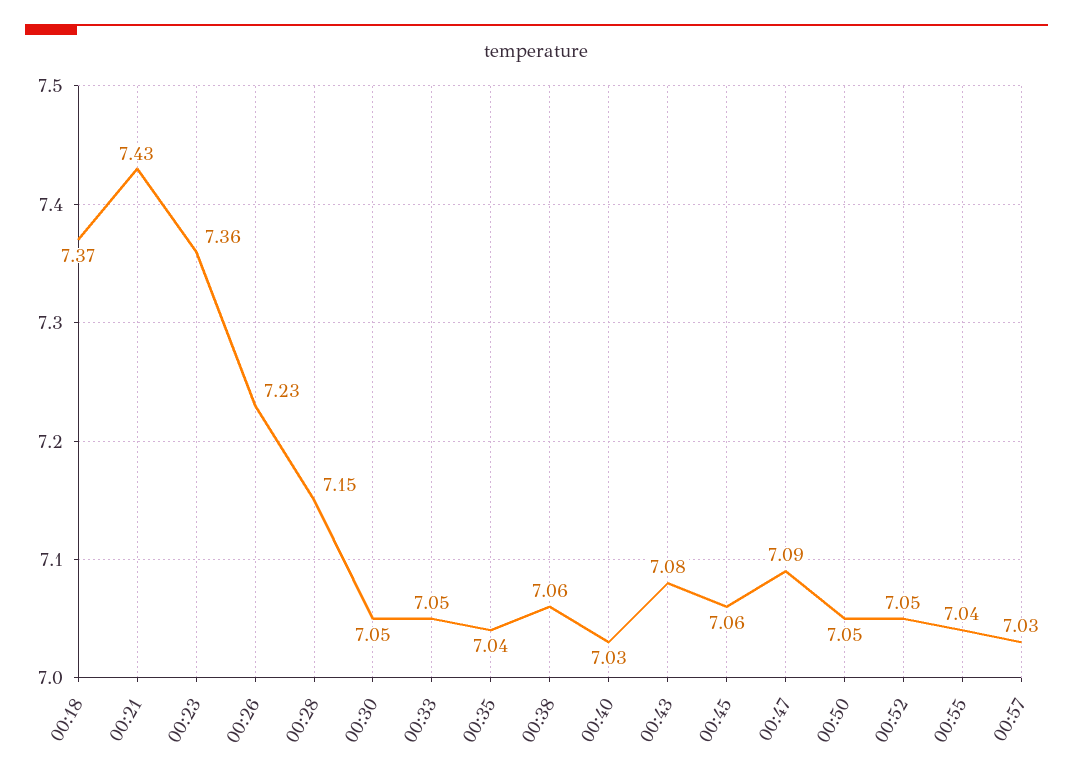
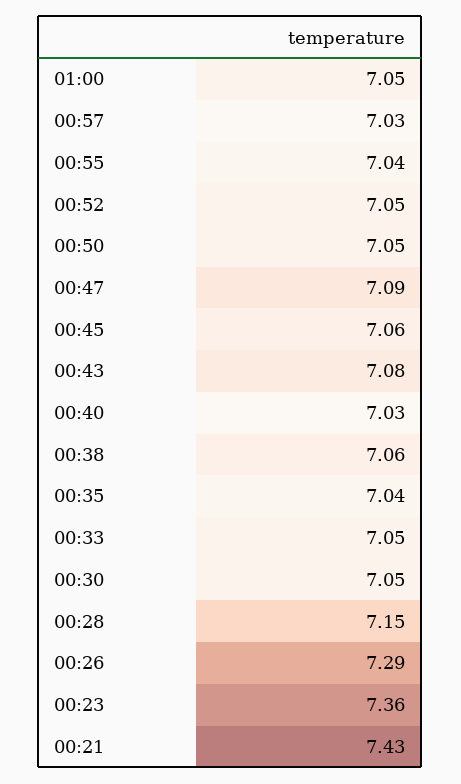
00:18: 7.37 -> none
00:26: 7.23 -> 7.29
01:00: none -> 7.05

